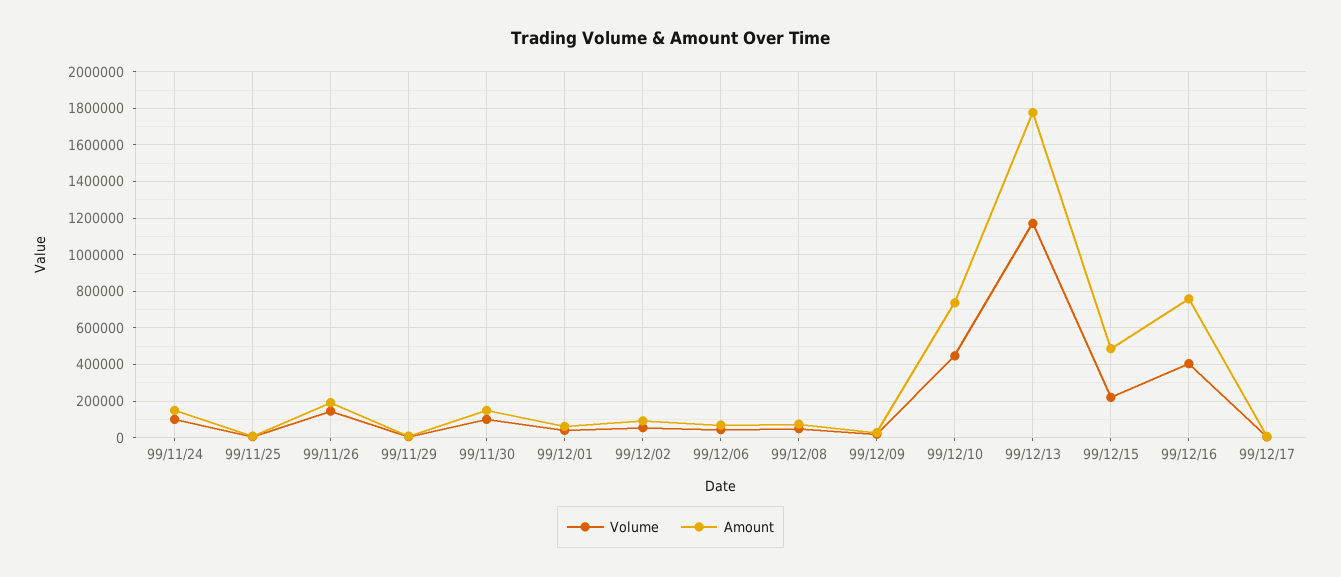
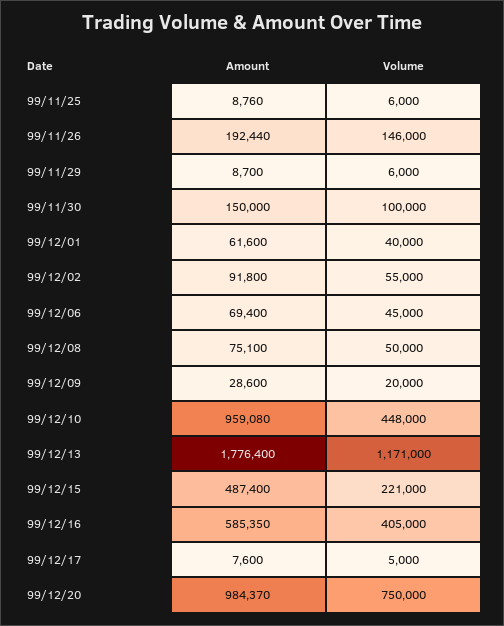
Volume, 99/11/24: 100000 -> none
Amount, 99/11/24: 150000 -> none
Amount, 99/12/10: 750000 -> 959080
Amount, 99/12/16: 750000 -> 585350
Amount, 99/12/20: none -> 984370
Volume, 99/12/20: none -> 750000

